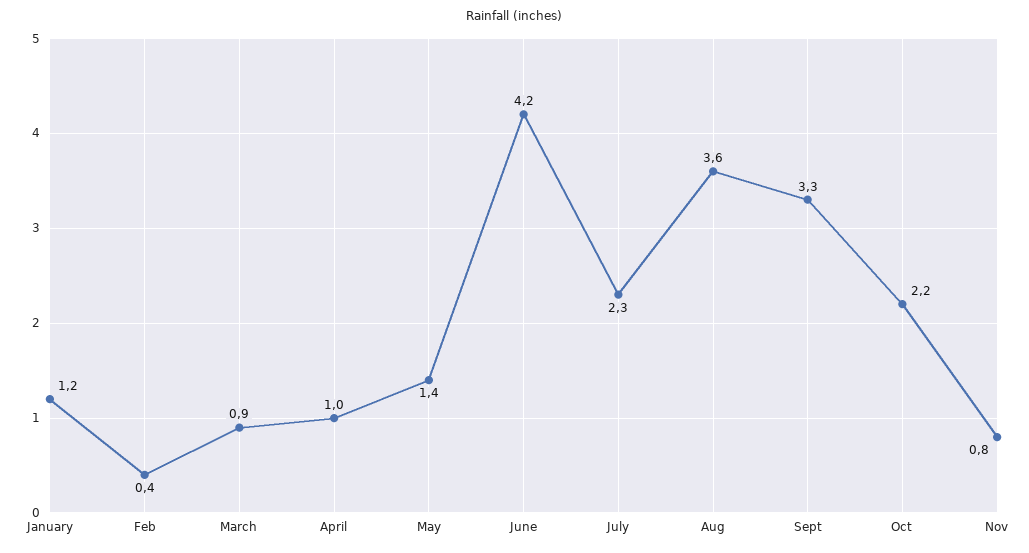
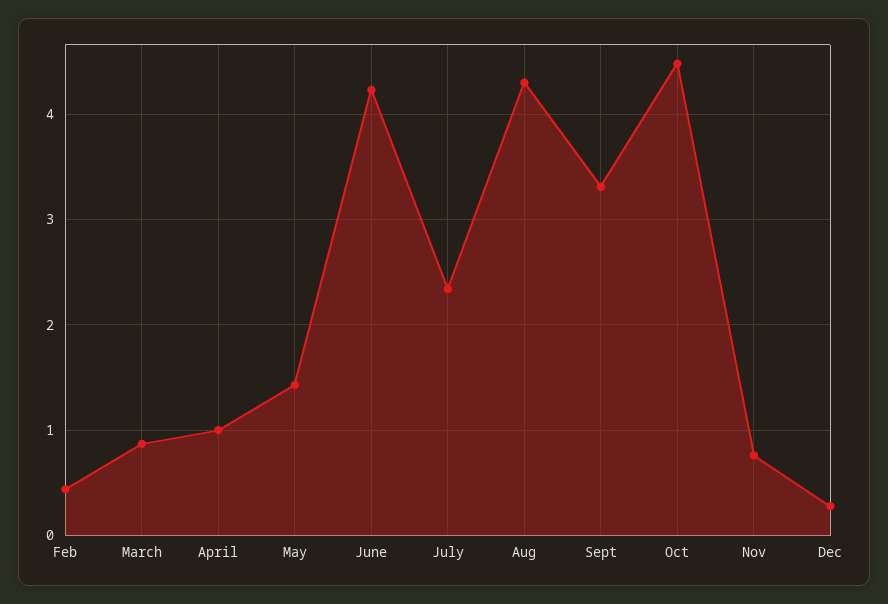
January: 1.2 -> none
Aug: 3.6 -> 4.3
Oct: 2.2 -> 4.5
Dec: none -> 0.3

